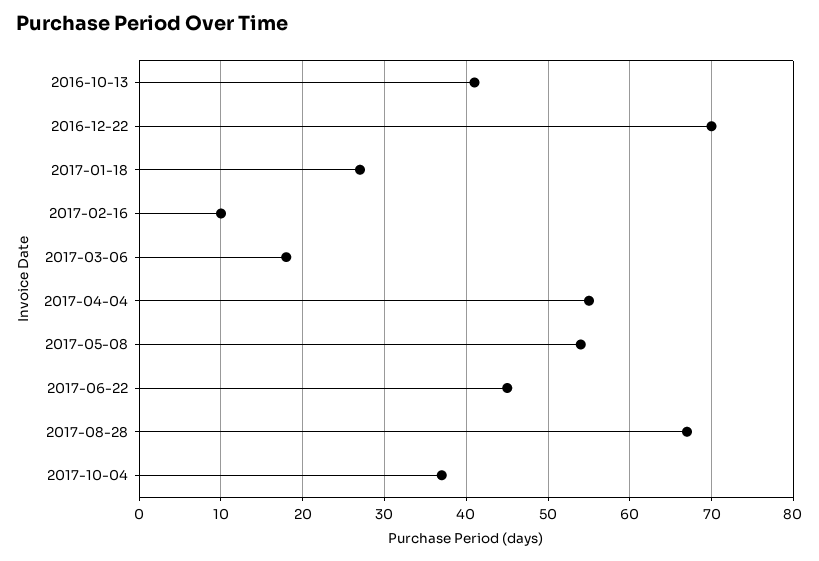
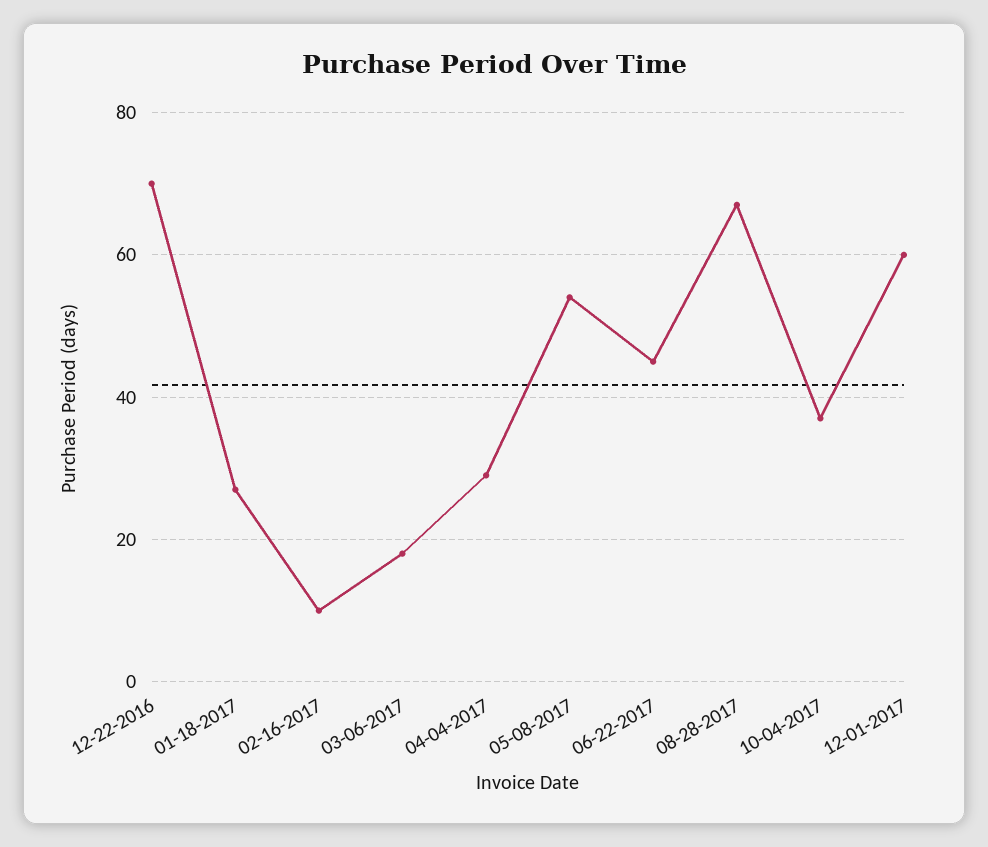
2016-10-13: 41 -> none
2017-04-04: 55 -> 30
12-01-2017: none -> 60

